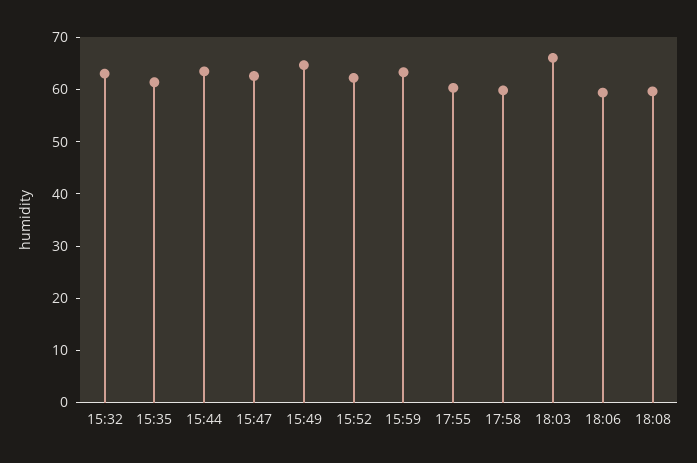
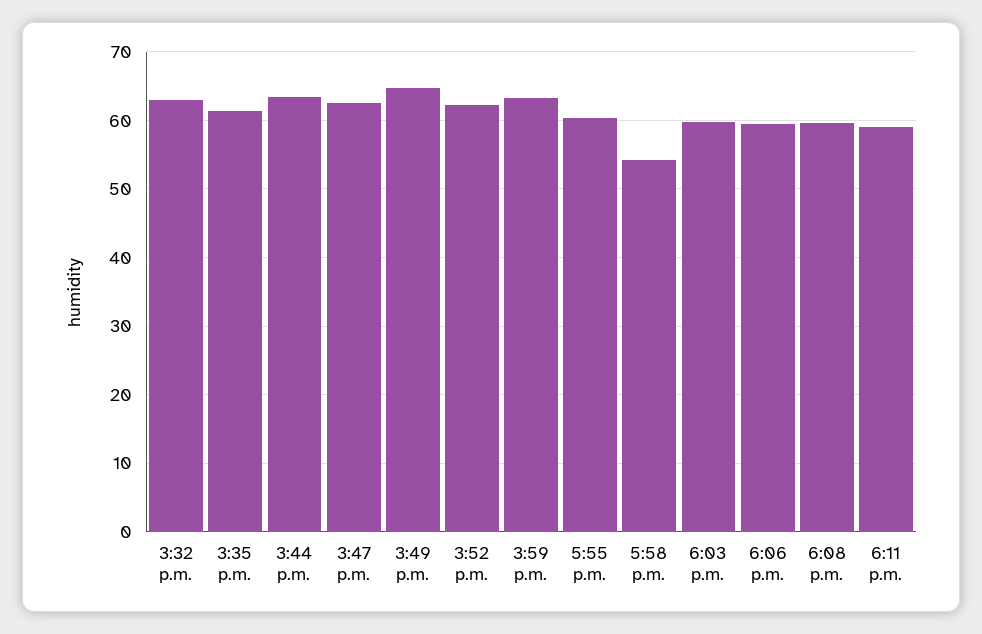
17:58: 60 -> 54
18:03: 66 -> 60
6:11 p.m.: none -> 59

